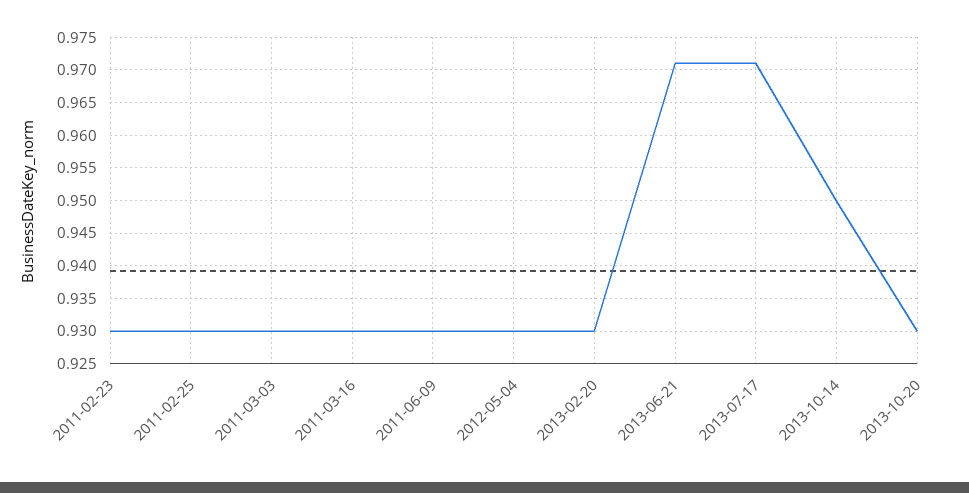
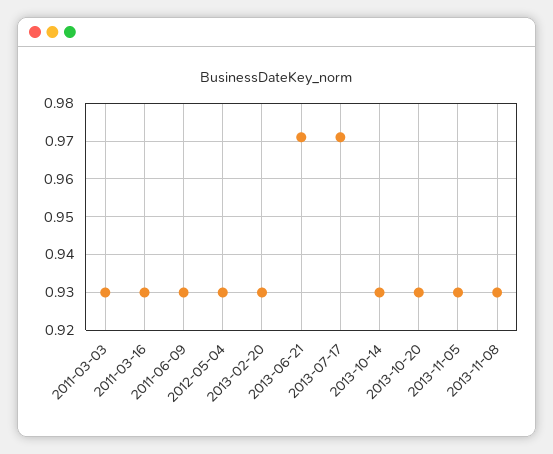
2011-02-23: 0.93 -> none
2011-02-25: 0.93 -> none
2013-10-14: 0.95 -> 0.93
2013-11-05: none -> 0.93
2013-11-08: none -> 0.93

